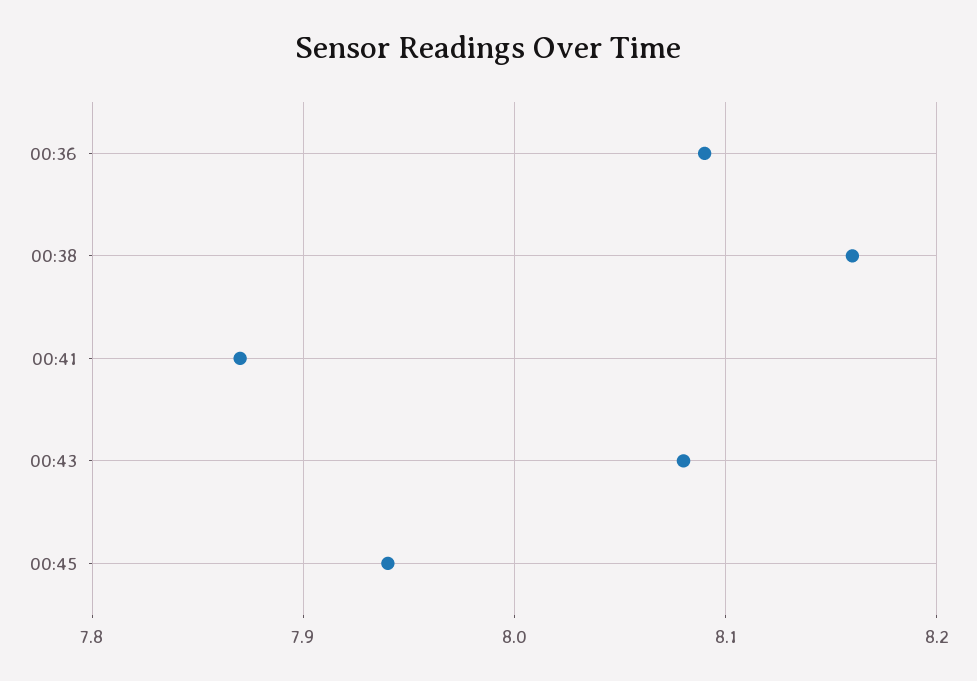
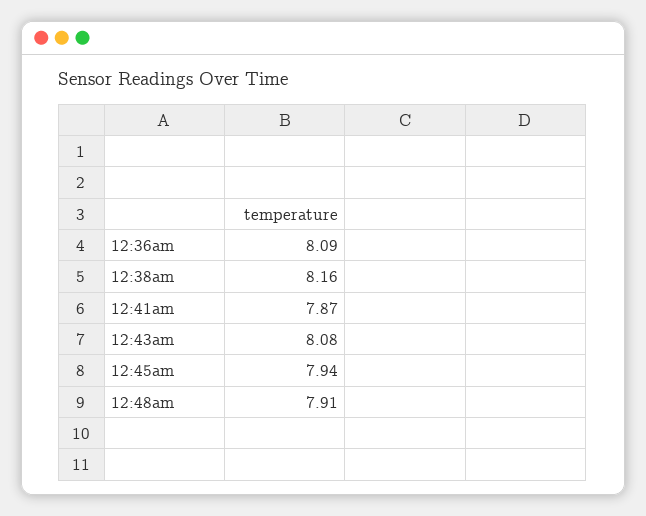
12:48am: none -> 7.91

